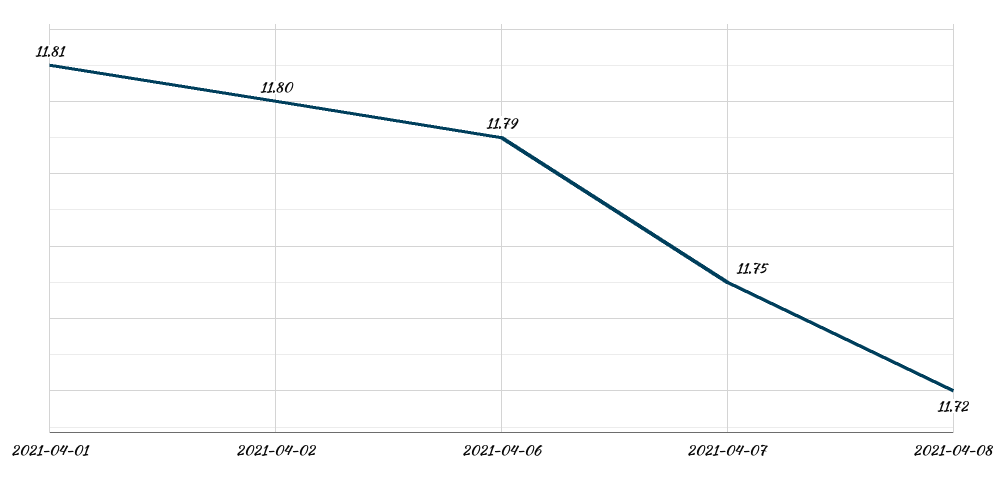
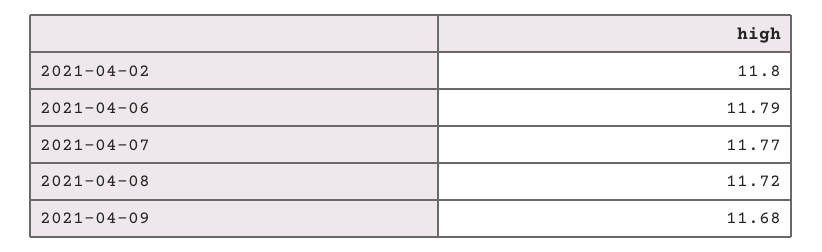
2021-04-01: 11.81 -> none
2021-04-07: 11.75 -> 11.77
2021-04-09: none -> 11.68

